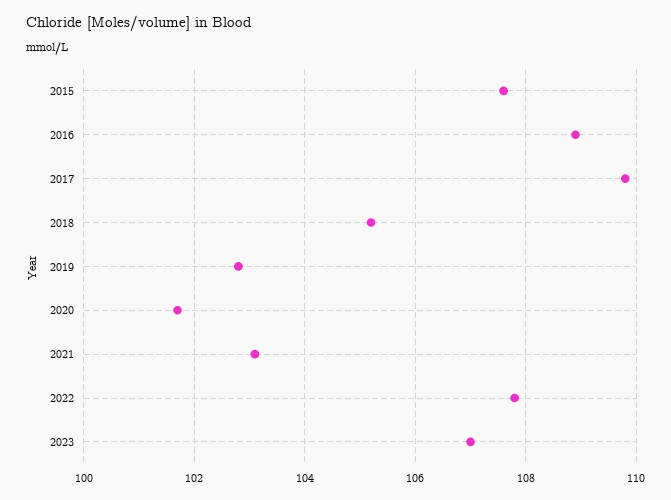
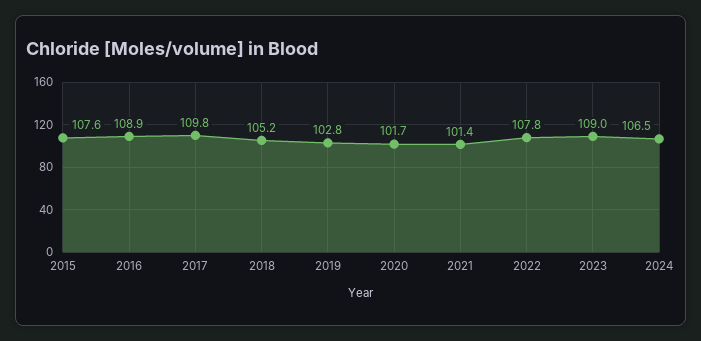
2021: 103 -> 101.4
2023: 107 -> 109
2024: none -> 106.5

